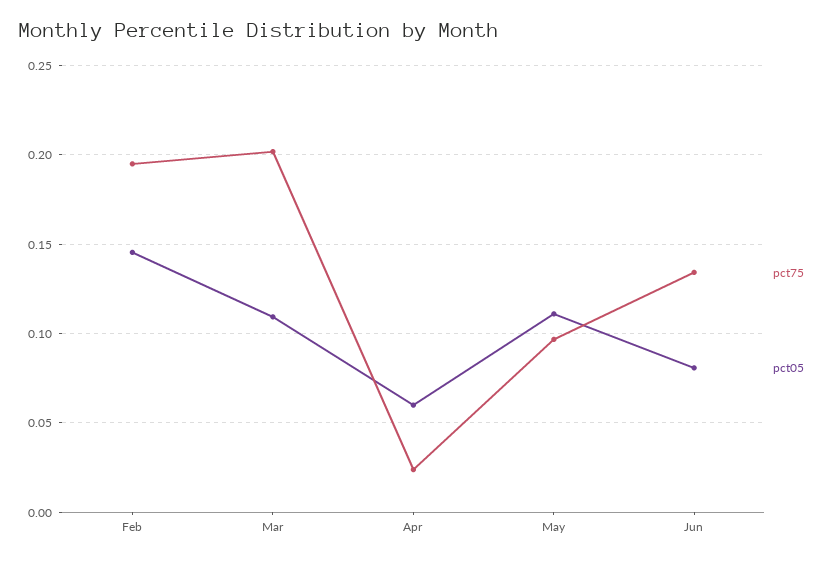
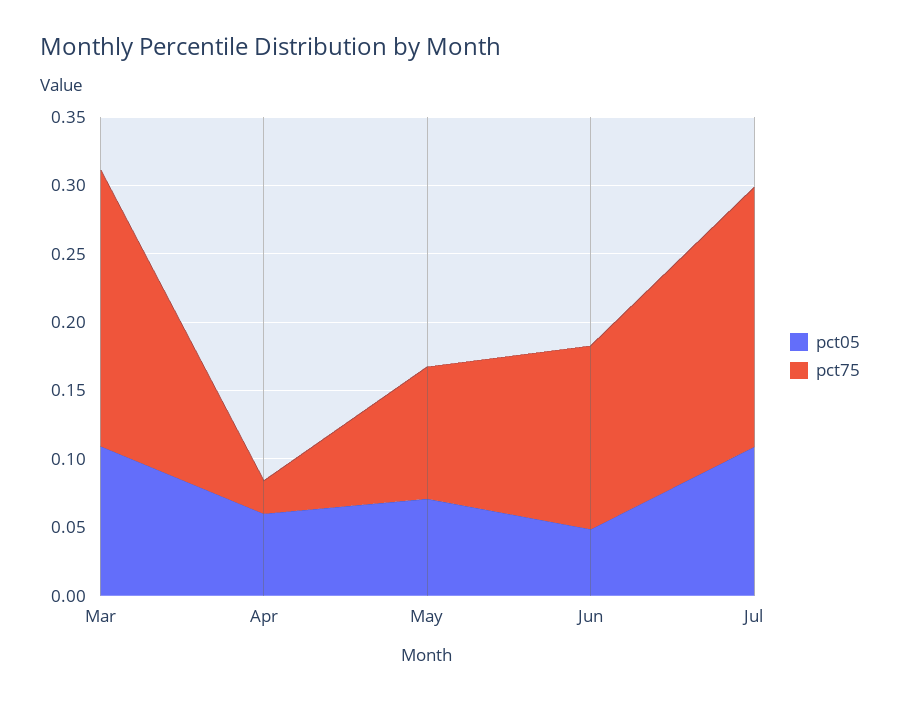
pct75, Feb: 0.195 -> none
pct05, Feb: 0.145 -> none
pct05, May: 0.11 -> 0.07
pct05, Jun: 0.08 -> 0.05
pct05, Jul: none -> 0.11
pct75, Jul: none -> 0.19

